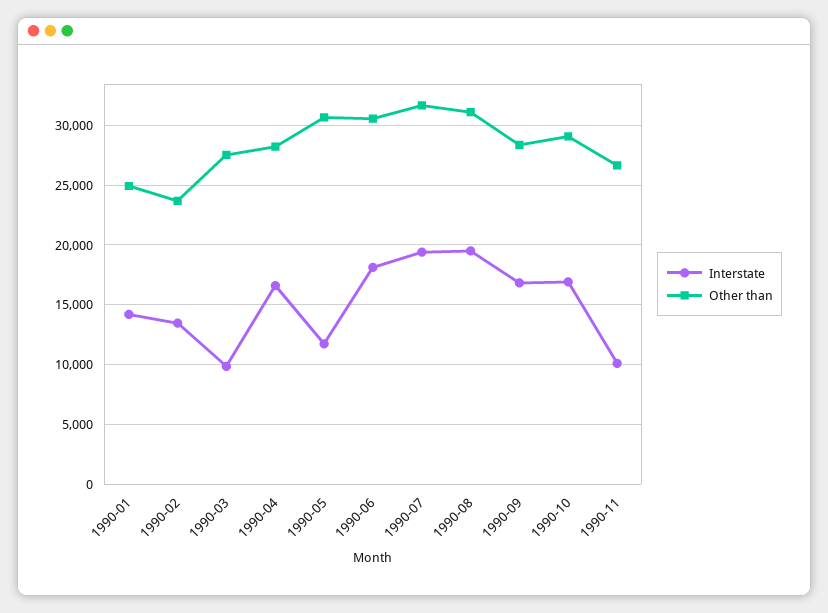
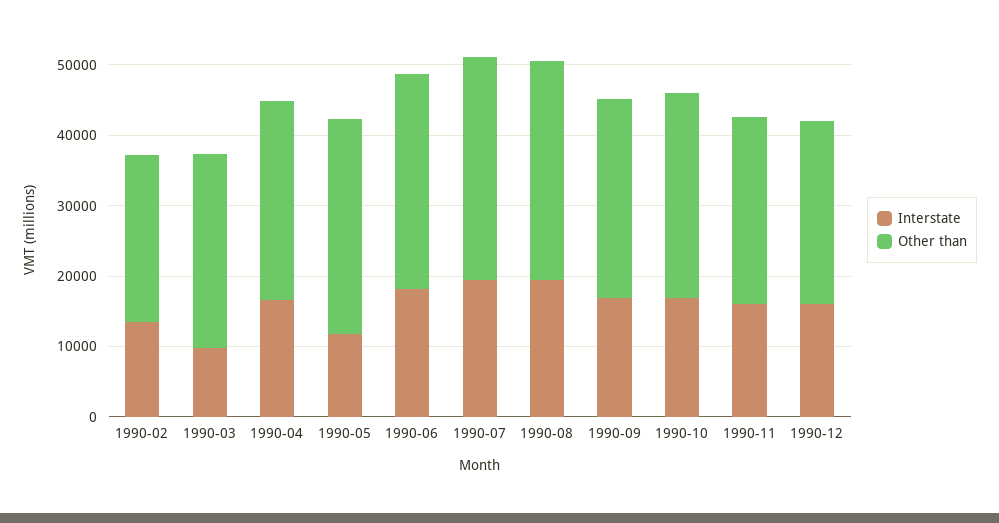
Interstate, 1990-01: 14000 -> none
Other than, 1990-01: 25000 -> none
Interstate, 1990-11: 10000 -> 16000
Interstate, 1990-12: none -> 16000
Other than, 1990-12: none -> 26000

